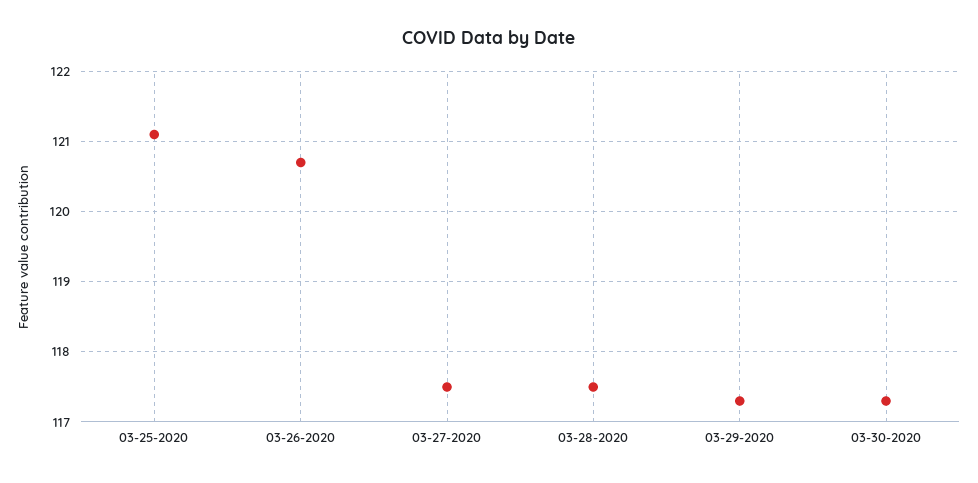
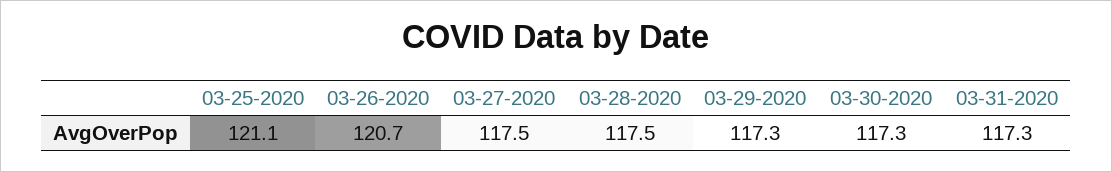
03-31-2020: none -> 117.3

